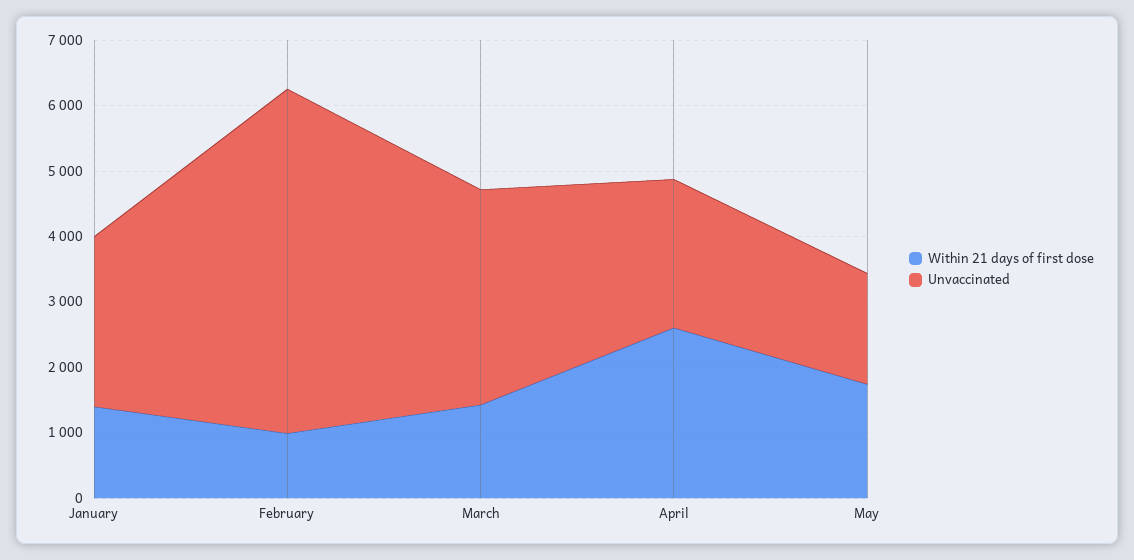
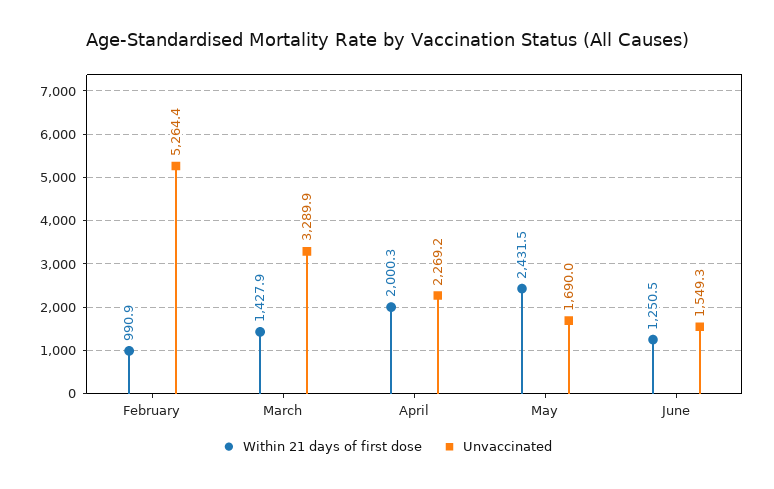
Within 21 days of first dose, January: 1400 -> none
Unvaccinated, January: 2600 -> none
Within 21 days of first dose, April: 2600 -> 2000.3
Within 21 days of first dose, May: 1800 -> 2431.5
Within 21 days of first dose, June: none -> 1250.5
Unvaccinated, June: none -> 1549.3

